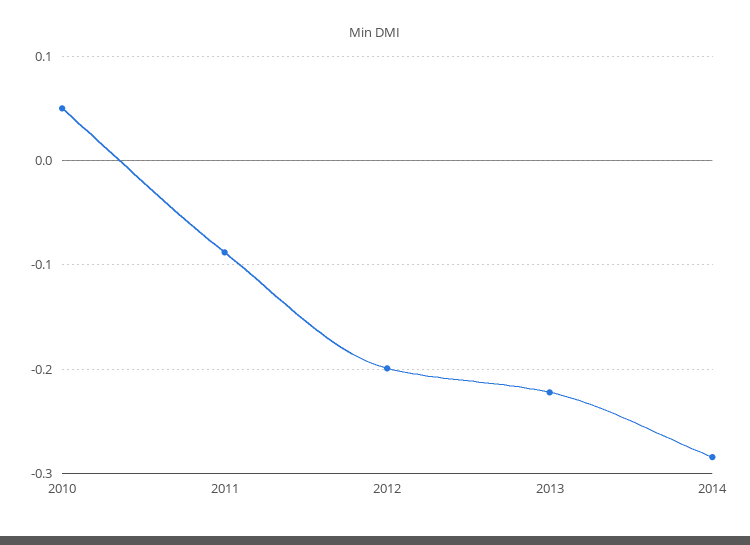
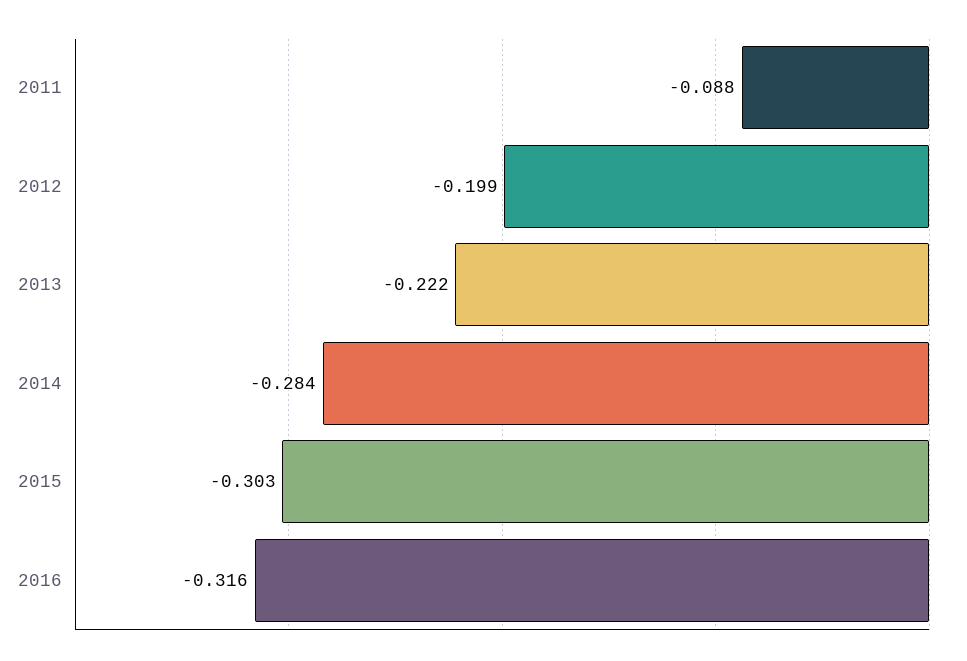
2010: 0.05 -> none
2015: none -> -0.303
2016: none -> -0.316

